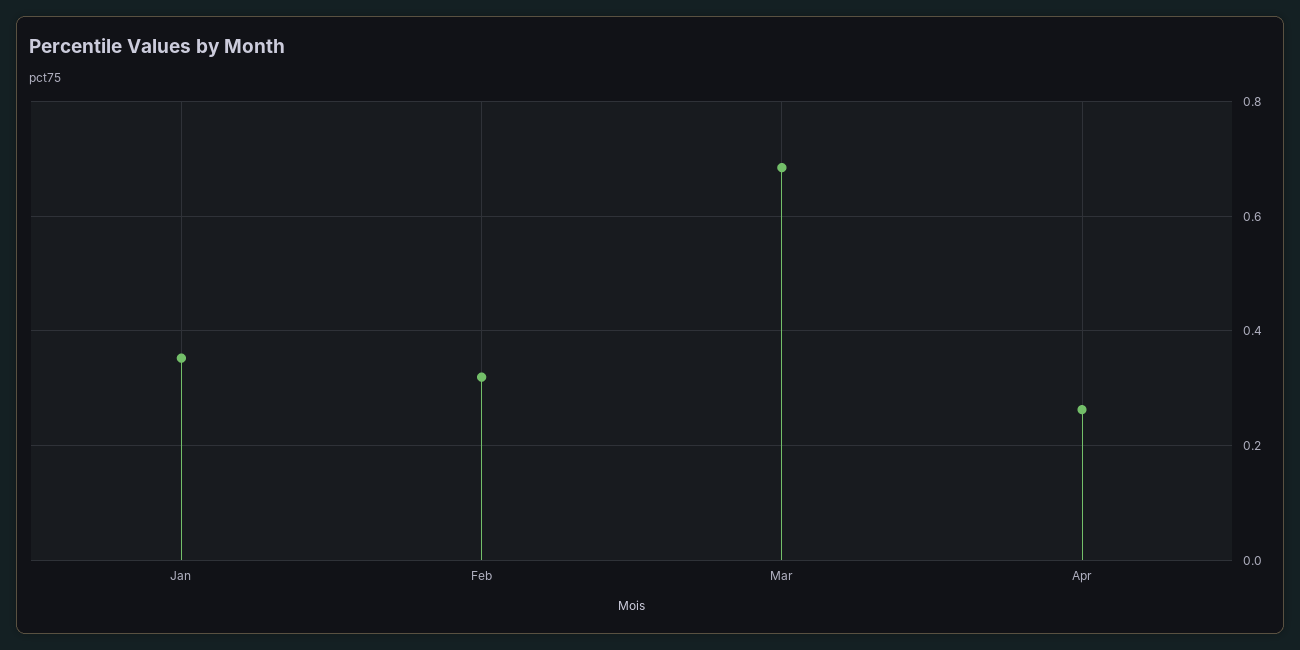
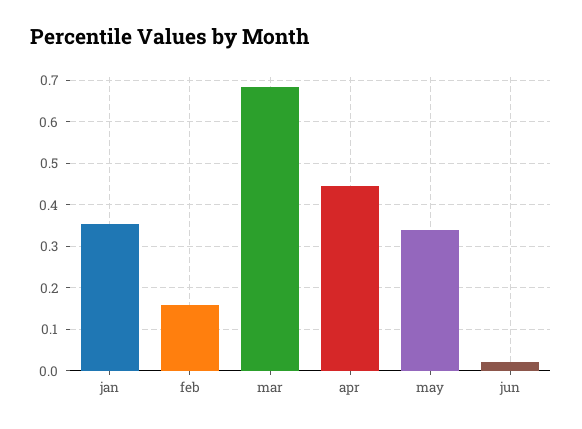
Feb: 0.32 -> 0.16
Apr: 0.26 -> 0.44
may: none -> 0.34
jun: none -> 0.02

